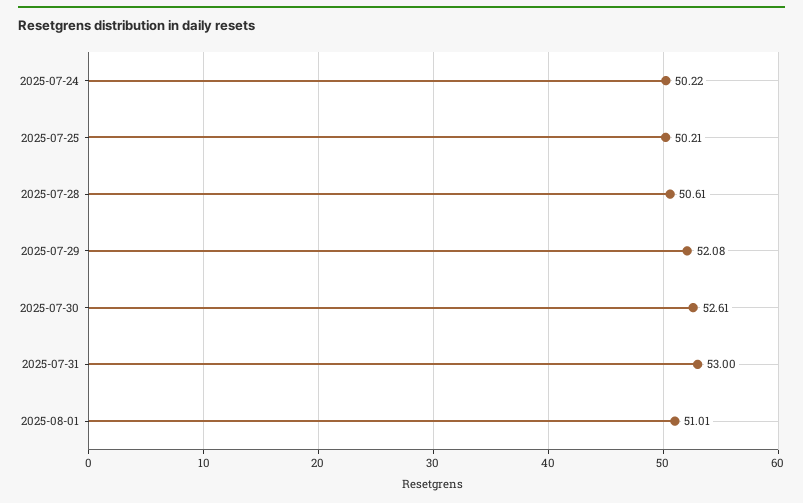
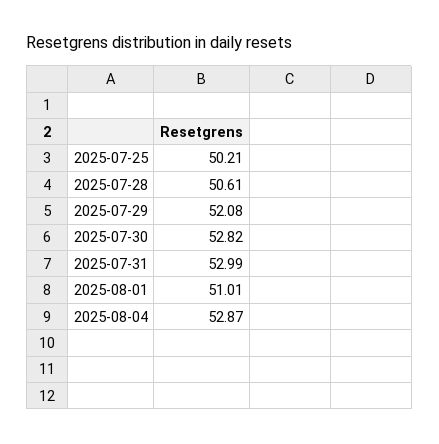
2025-07-24: 50.22 -> none
2025-07-30: 52.61 -> 52.82
2025-07-31: 53 -> 52.99
2025-08-04: none -> 52.87

